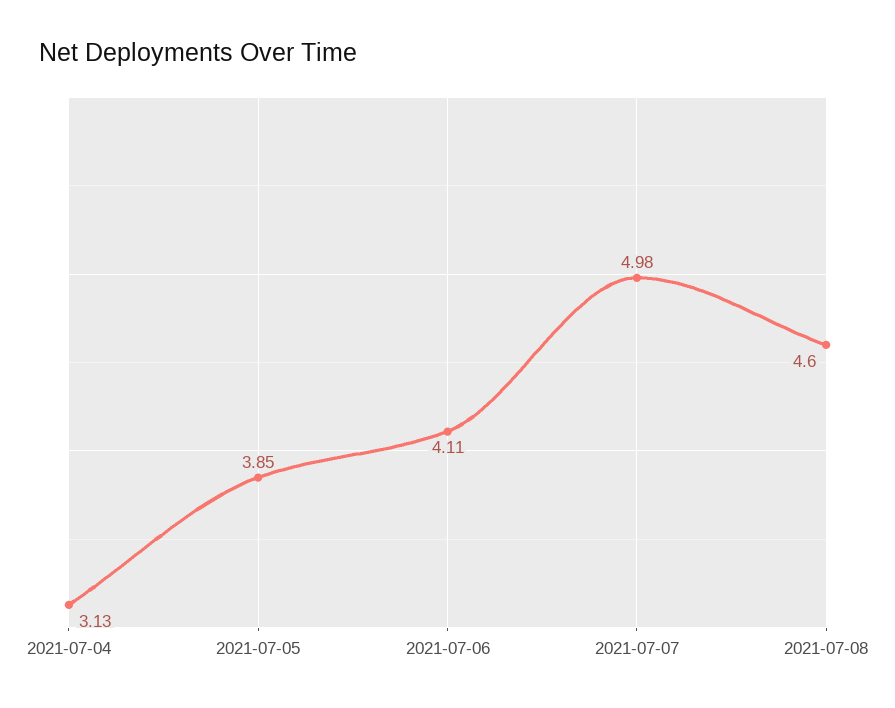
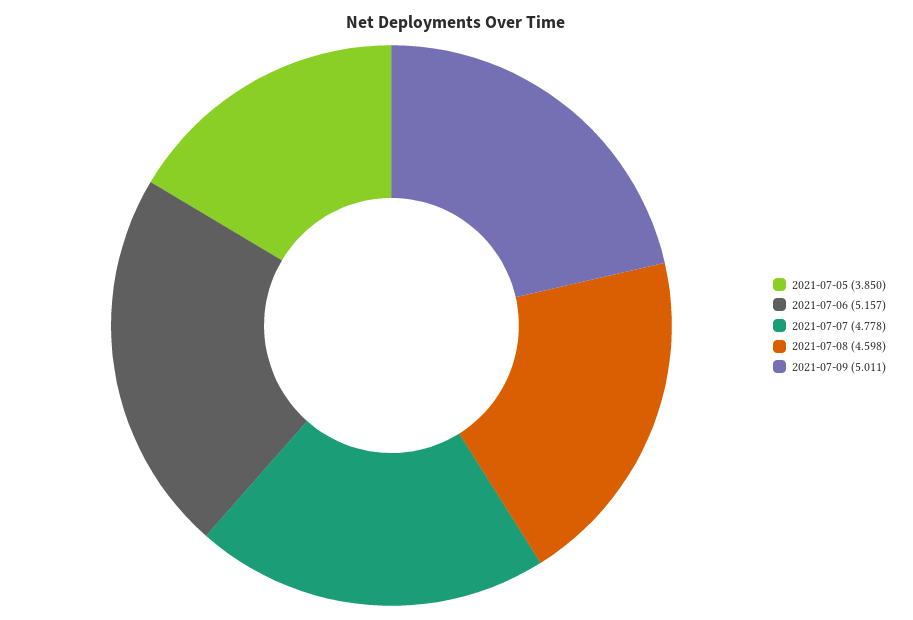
2021-07-04: 3.13 -> none
2021-07-06: 4.11 -> 5.157
2021-07-07: 4.98 -> 4.778
2021-07-09: none -> 5.011

